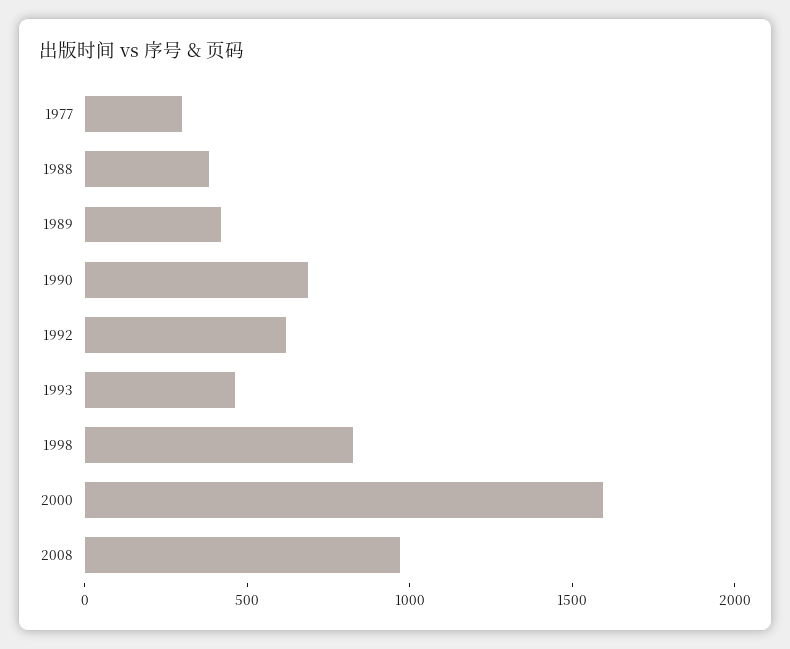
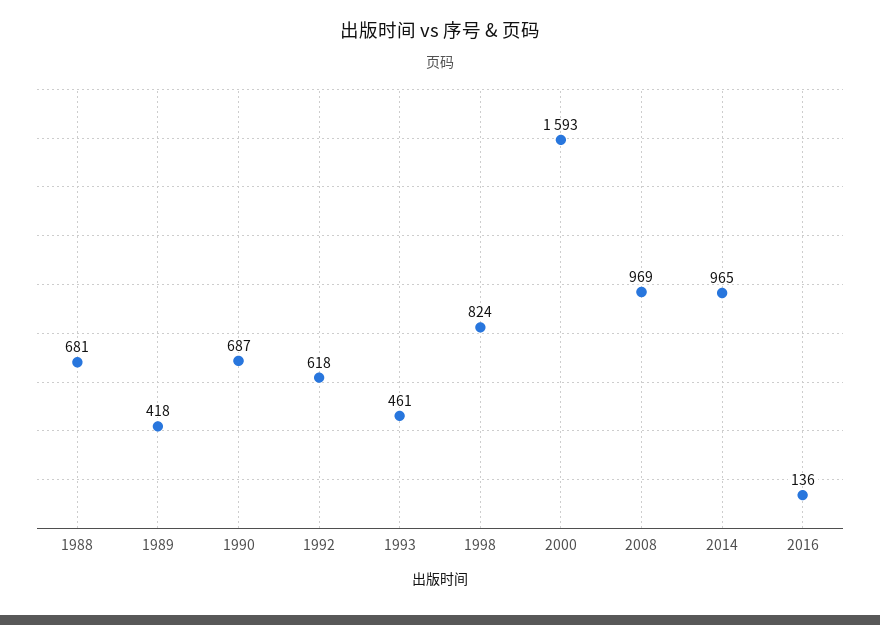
1977: 300 -> none
1988: 400 -> 681
2014: none -> 965
2016: none -> 136

